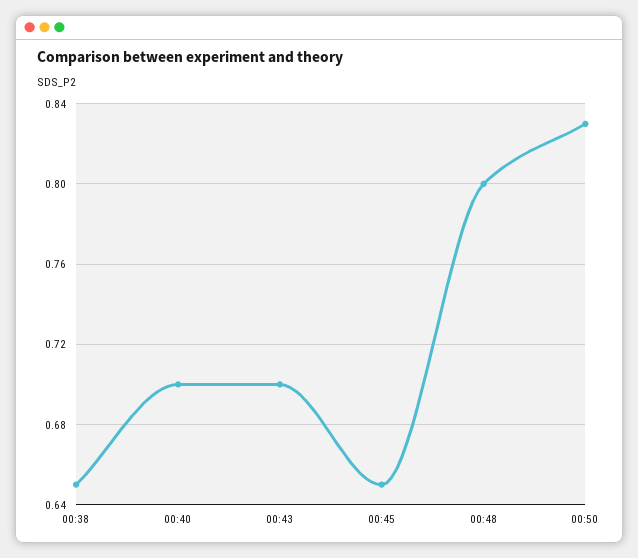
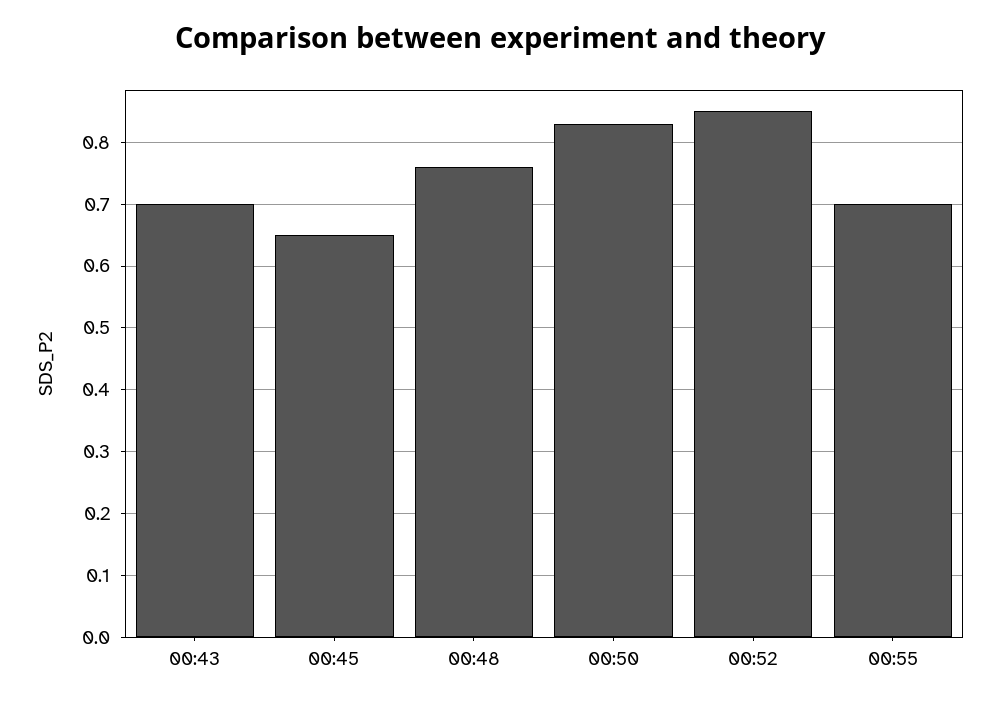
00:38: 0.65 -> none
00:40: 0.7 -> none
00:48: 0.8 -> 0.76
00:52: none -> 0.85
00:55: none -> 0.7

